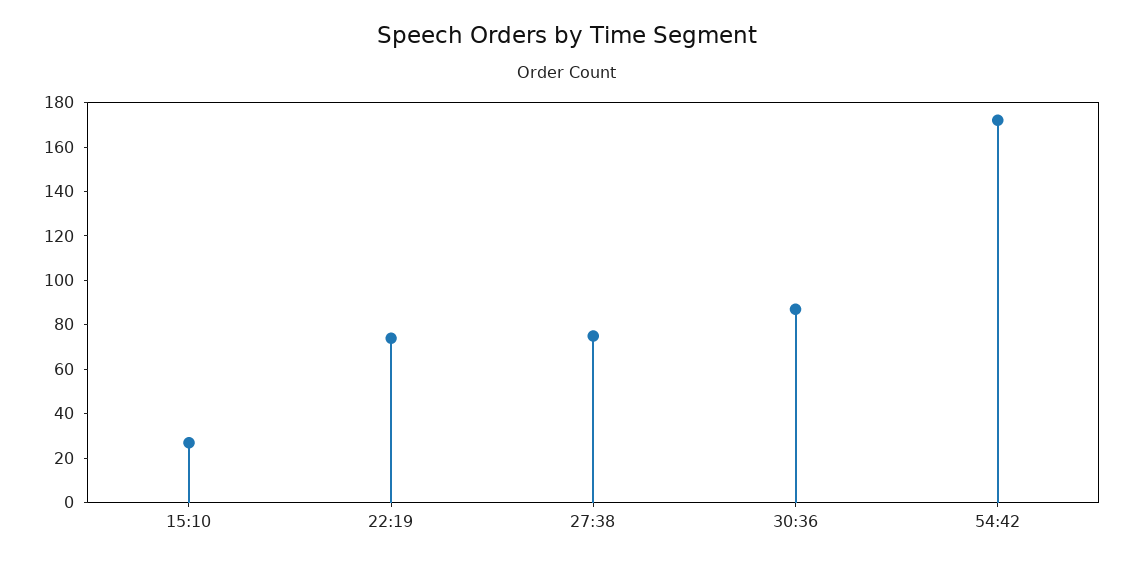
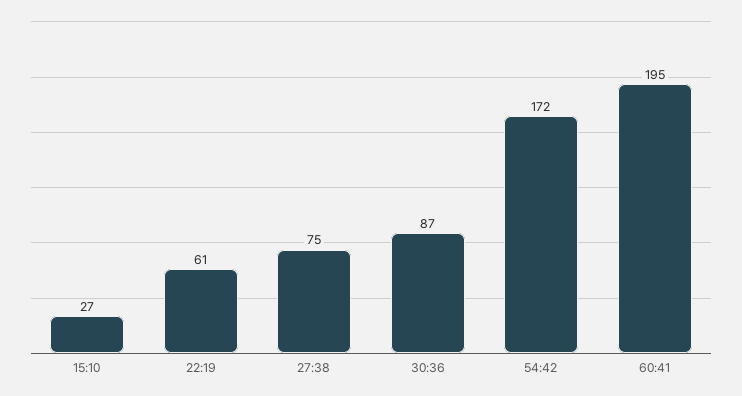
22:19: 75 -> 61
60:41: none -> 195

